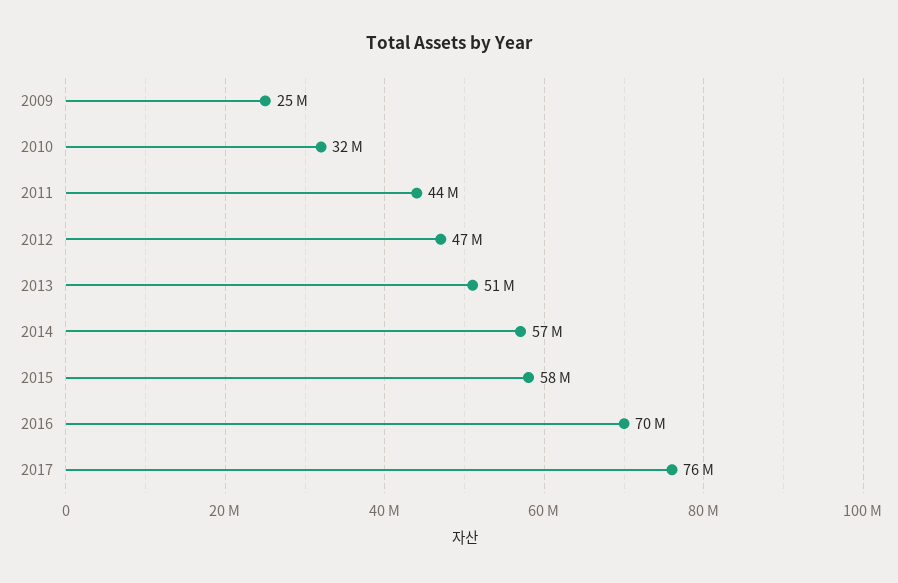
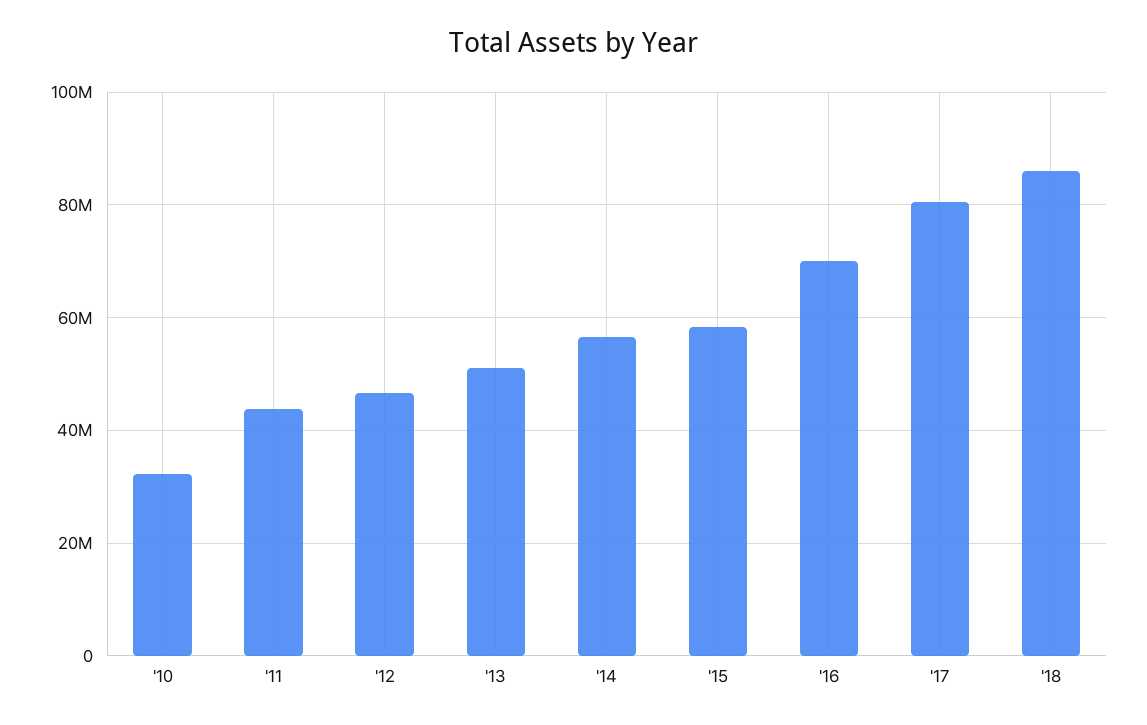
2009: 25000000 -> none
2017: 76000000 -> 80000000
'18: none -> 86000000

